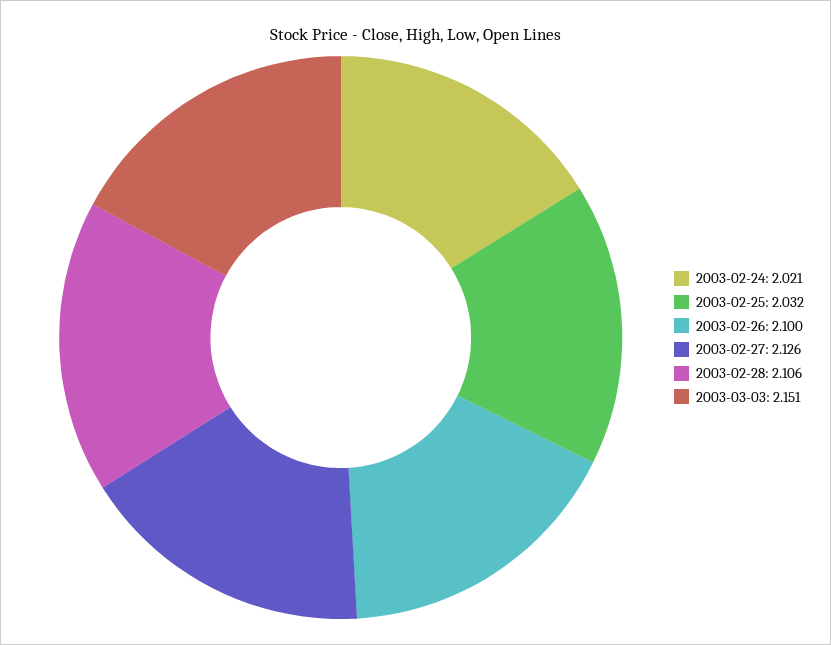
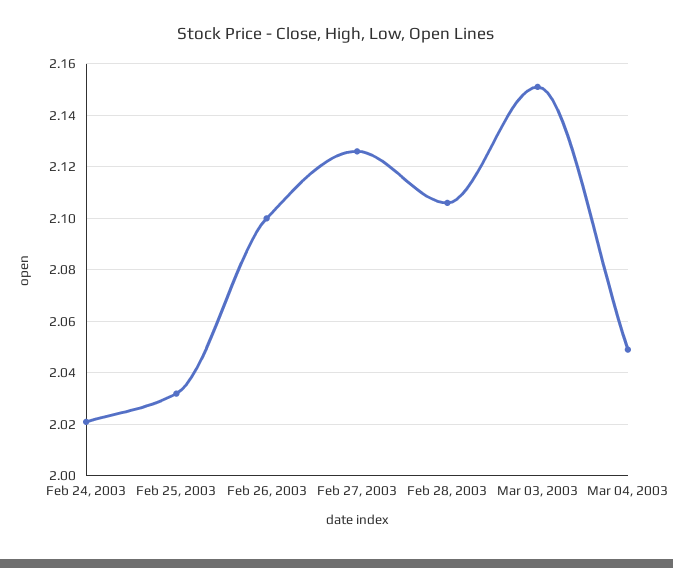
Mar 04, 2003: none -> 2.05

